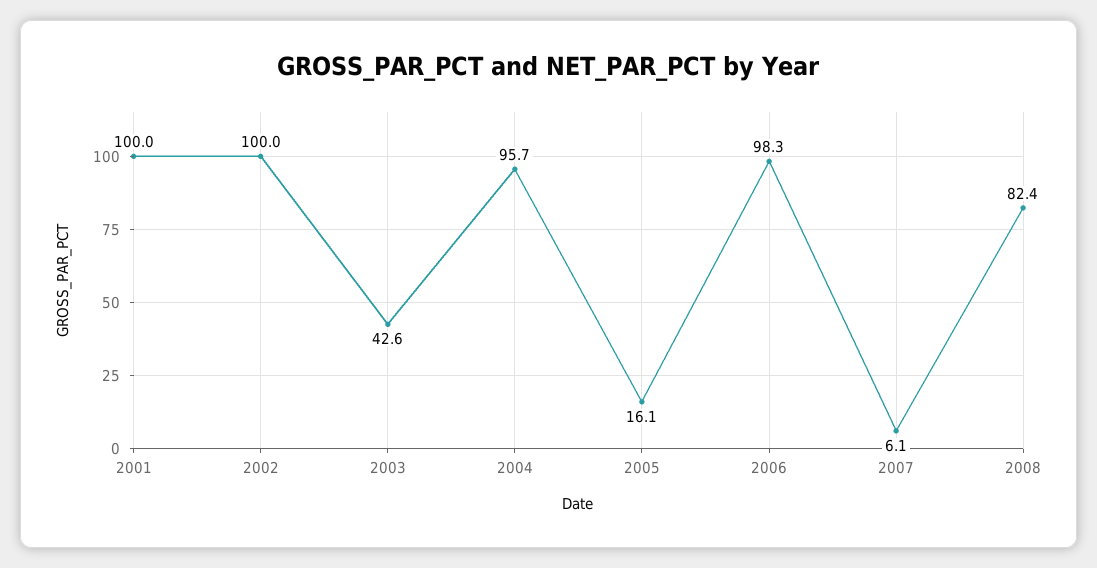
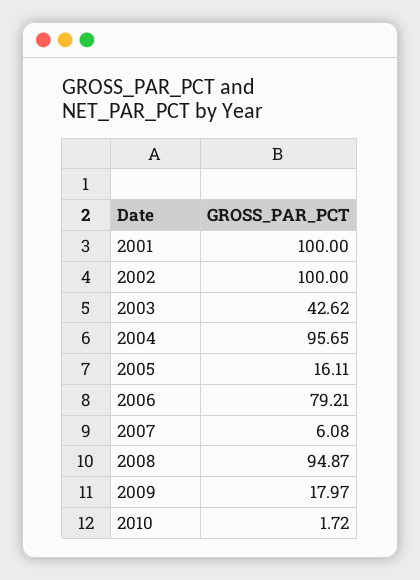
2006: 98.3 -> 79.21
2008: 82.4 -> 94.87
2009: none -> 17.97
2010: none -> 1.72

